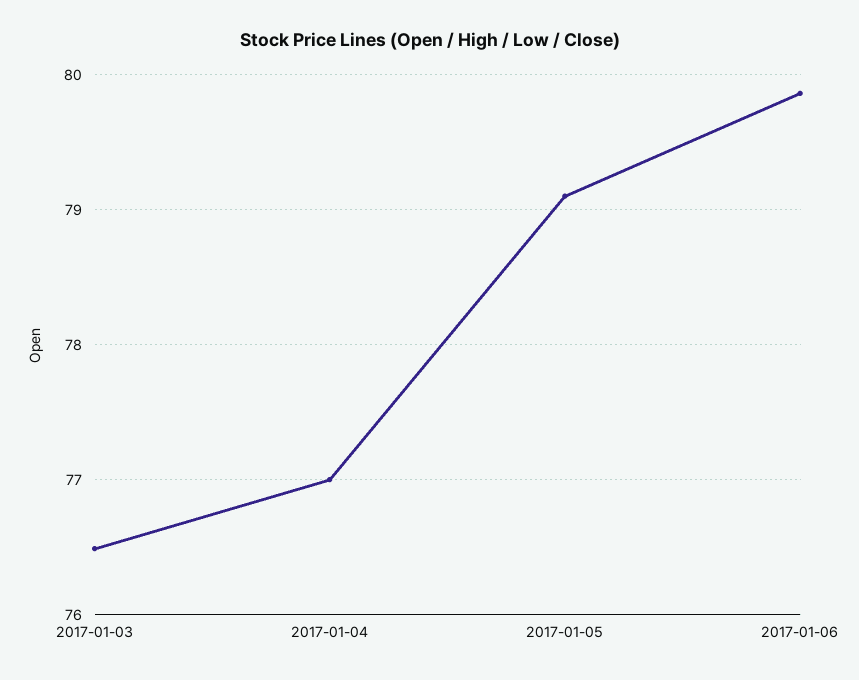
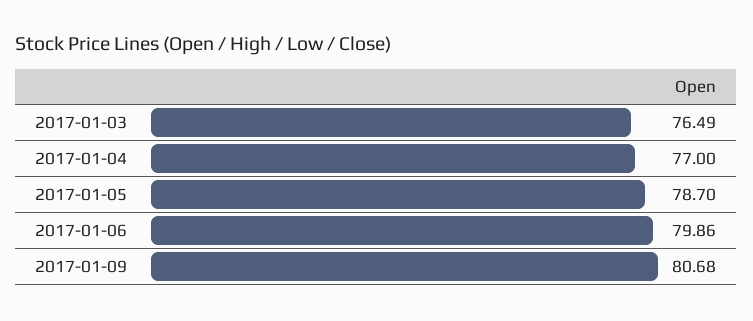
2017-01-05: 79.1 -> 78.7
2017-01-09: none -> 80.68

